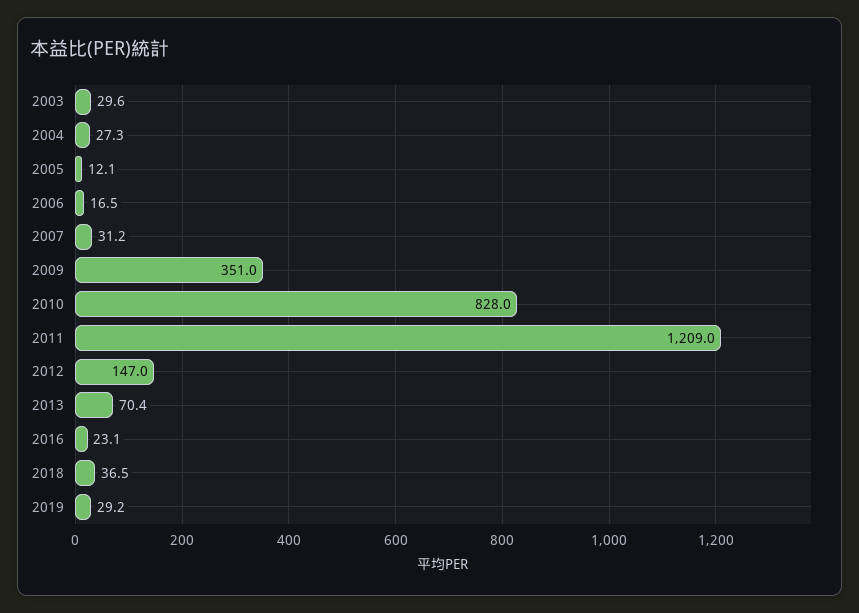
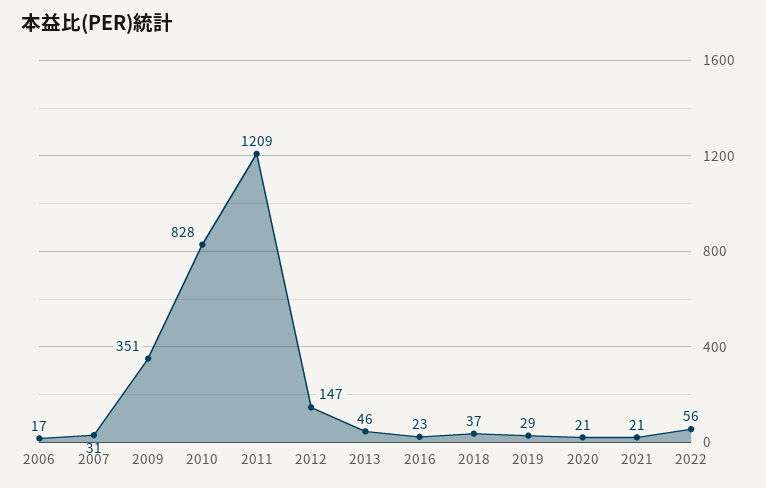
2003: 29.6 -> none
2004: 27.3 -> none
2005: 12.1 -> none
2013: 70.4 -> 46
2020: none -> 21
2021: none -> 21
2022: none -> 56

